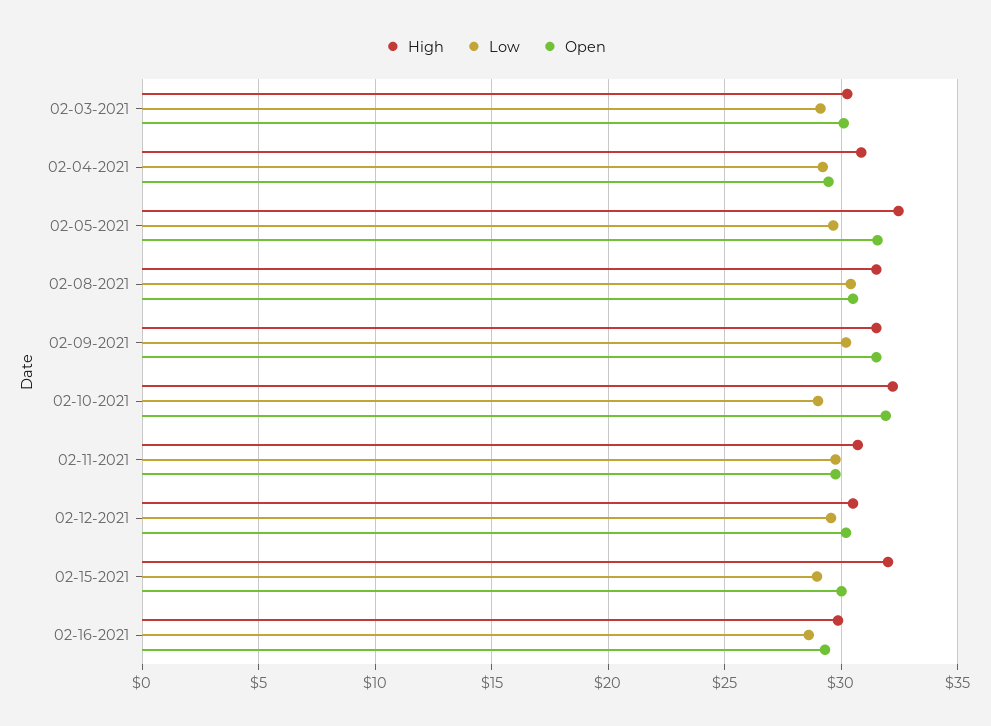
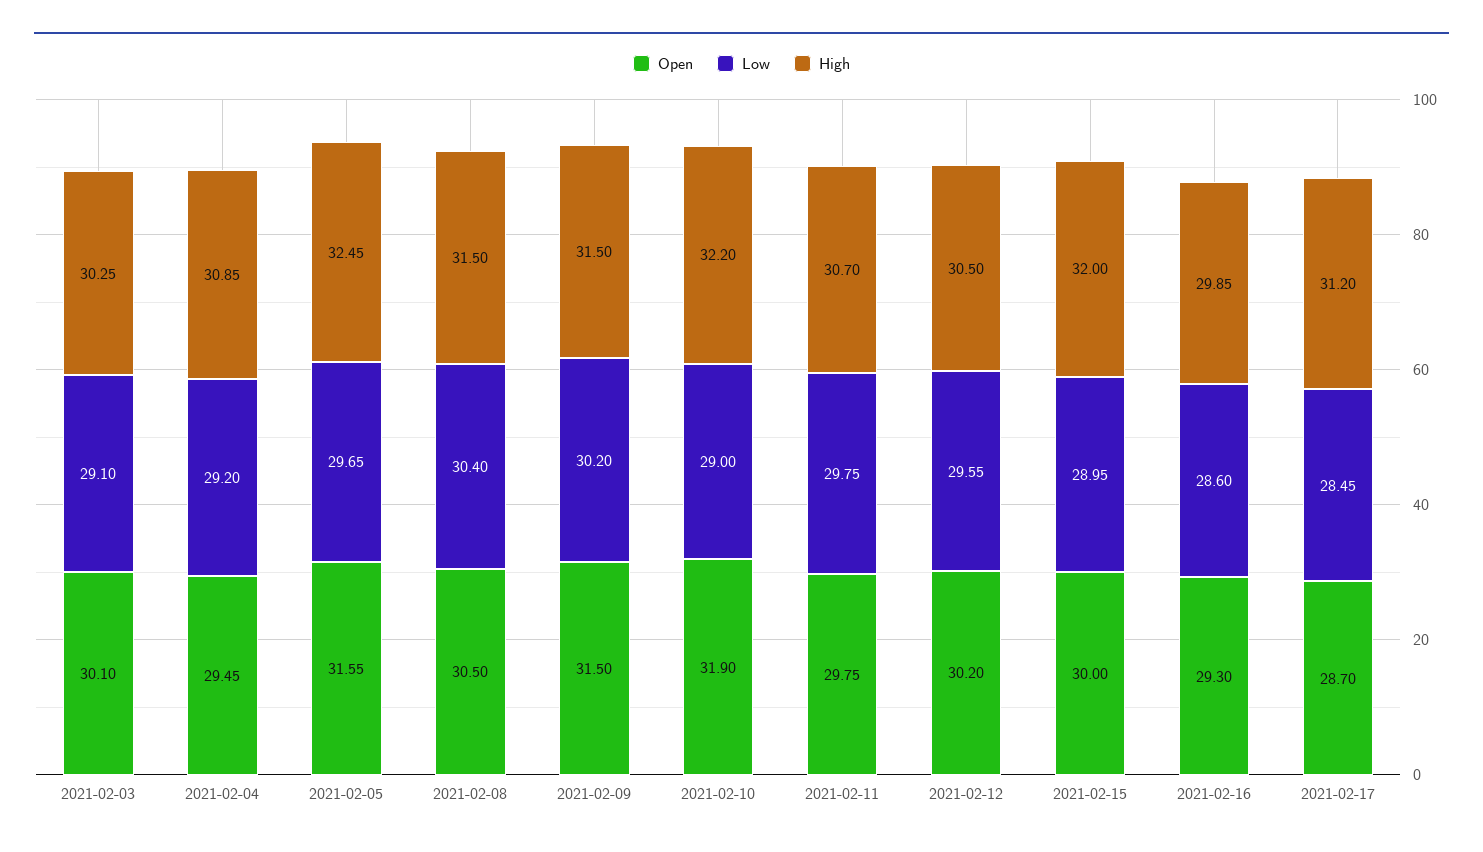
Open, 2021-02-17: none -> 28.7
Low, 2021-02-17: none -> 28.45
High, 2021-02-17: none -> 31.2

